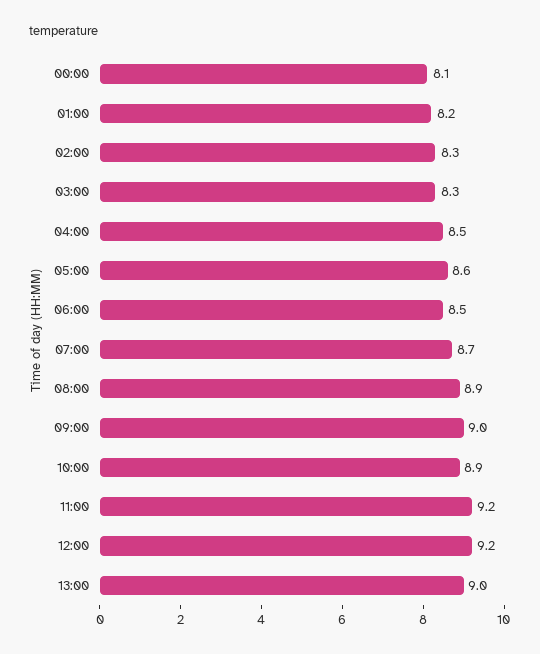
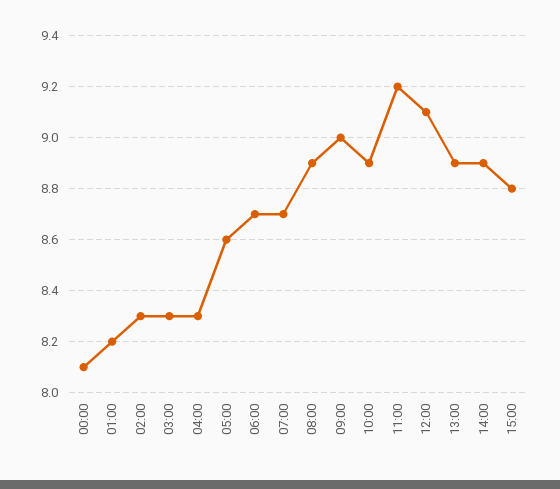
04:00: 8.5 -> 8.3
06:00: 8.5 -> 8.7
12:00: 9.2 -> 9.1
13:00: 9 -> 8.9
14:00: none -> 8.9
15:00: none -> 8.8

